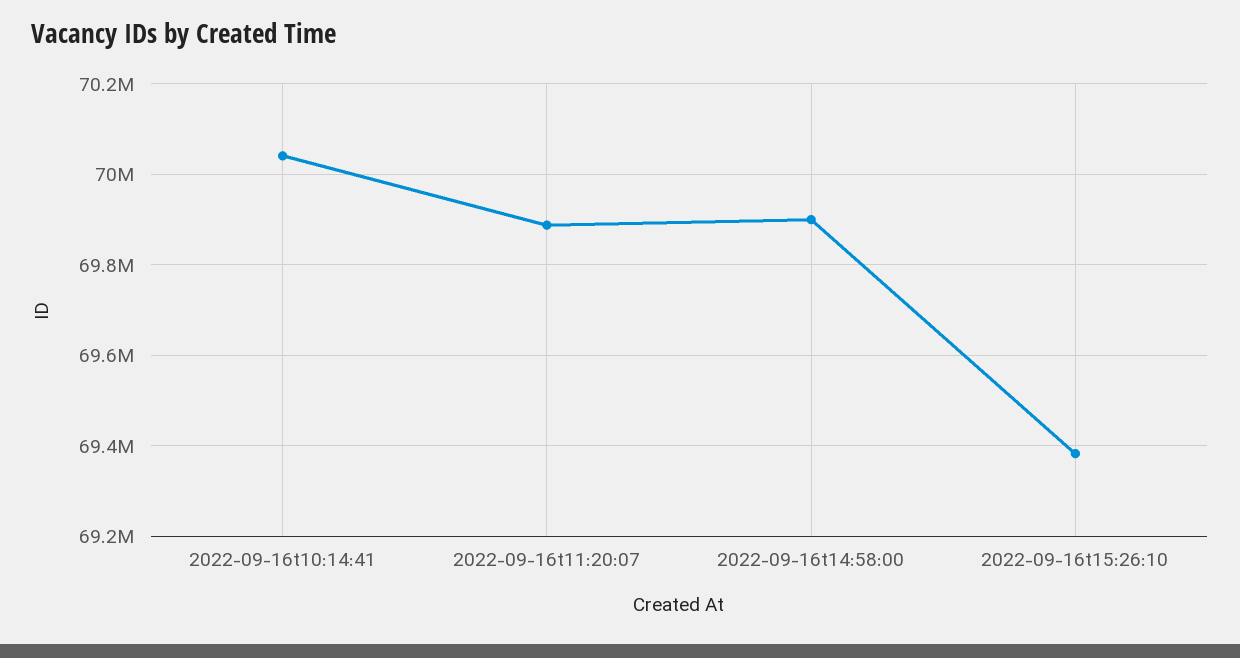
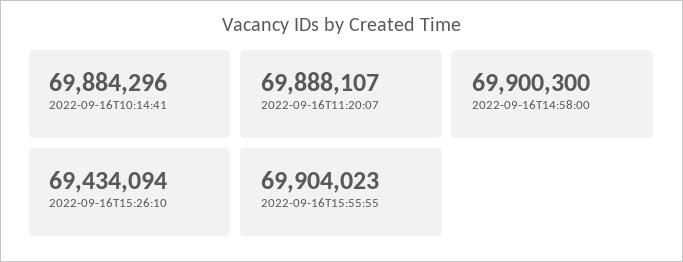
2022-09-16t10:14:41: 70040000 -> 69884296
2022-09-16t15:26:10: 69380000 -> 69434094
2022-09-16T15:55:55: none -> 69904023

